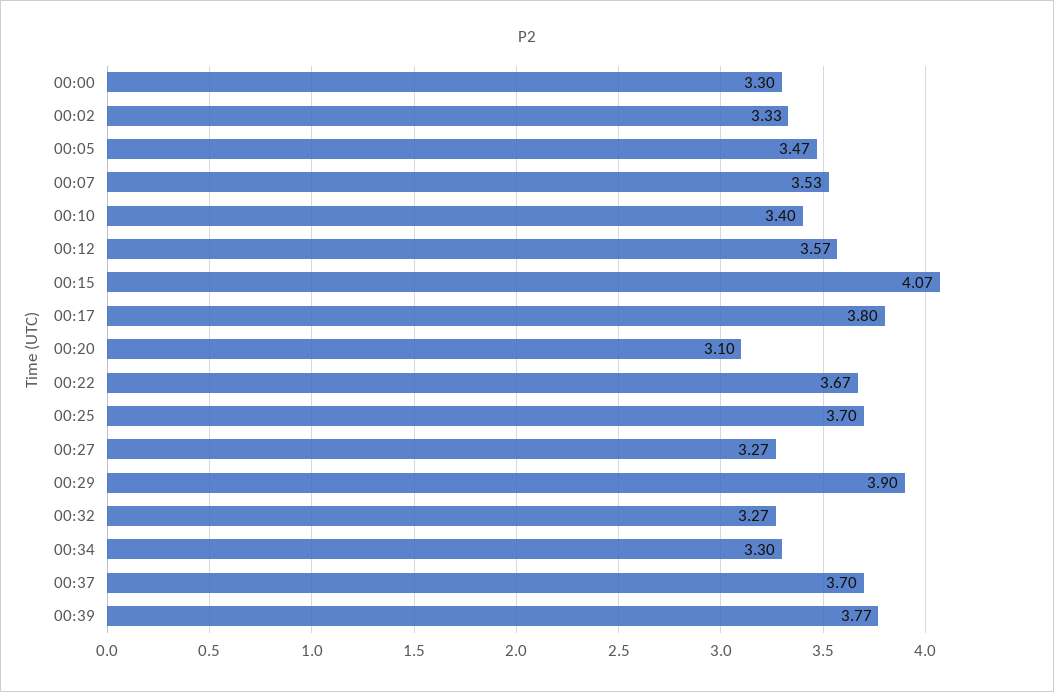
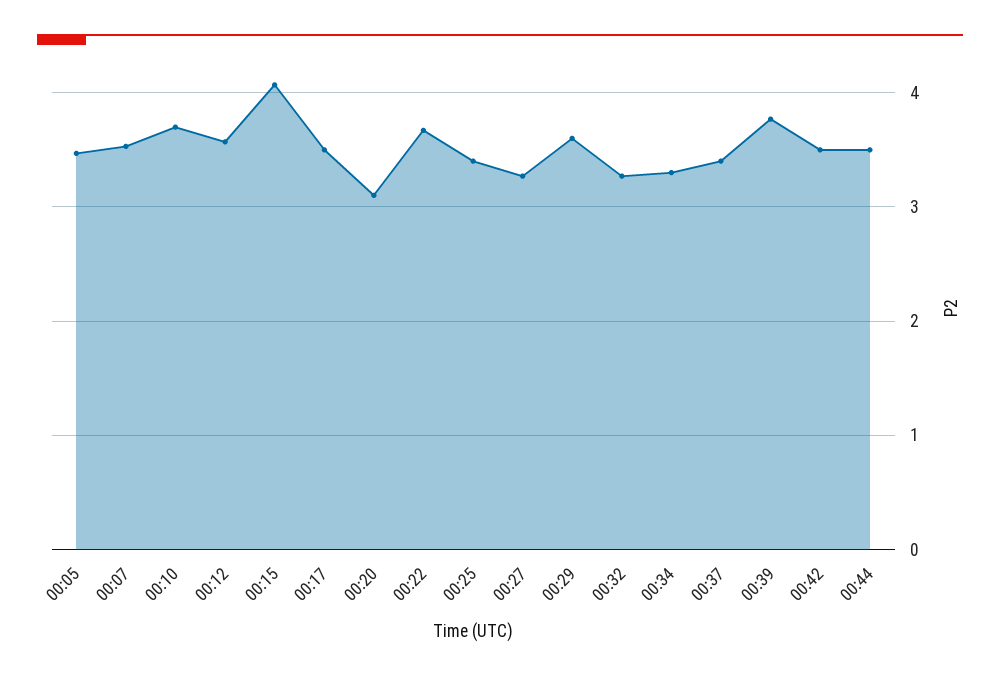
00:00: 3.3 -> none
00:02: 3.33 -> none
00:10: 3.4 -> 3.7
00:17: 3.8 -> 3.5
00:25: 3.7 -> 3.4
00:29: 3.9 -> 3.6
00:37: 3.7 -> 3.4
00:42: none -> 3.5
00:44: none -> 3.5

